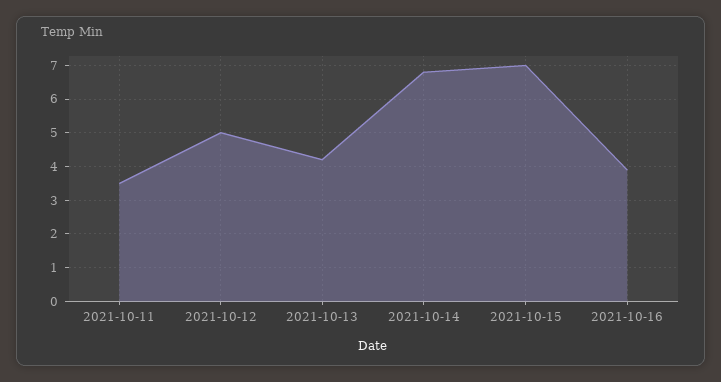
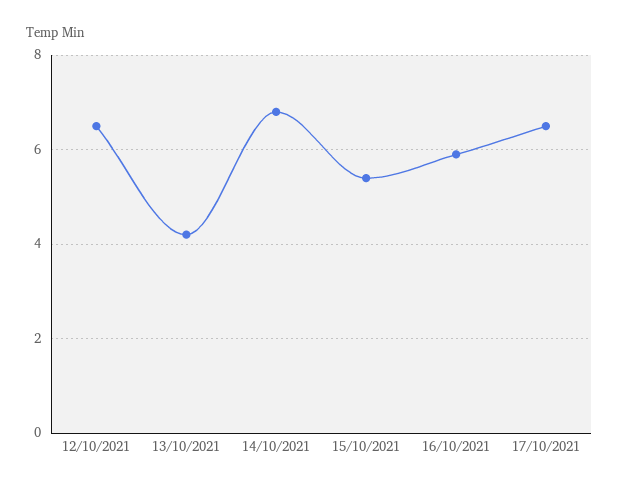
2021-10-11: 3.5 -> none
2021-10-12: 5 -> 6.5
2021-10-15: 7 -> 5.5
2021-10-16: 4 -> 6
17/10/2021: none -> 6.5

